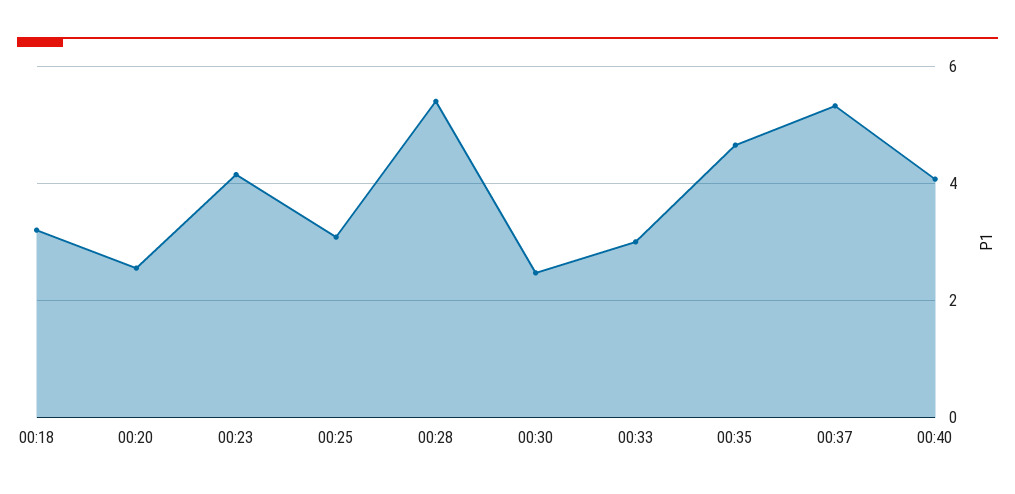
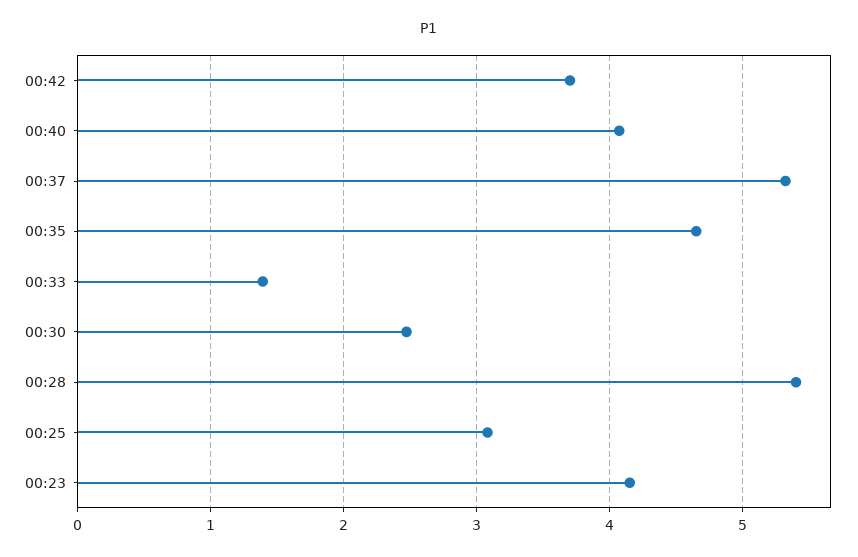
00:18: 3.2 -> none
00:20: 2.6 -> none
00:33: 3 -> 1.4
00:42: none -> 3.7

